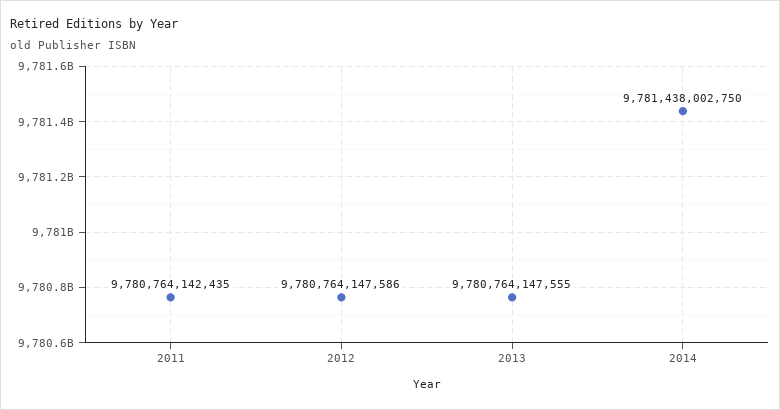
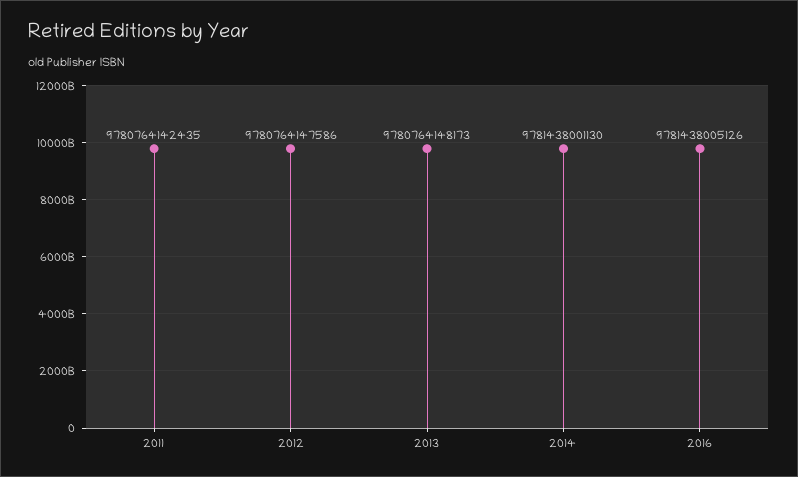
2013: 9780764147555 -> 9780764148173
2014: 9781438002750 -> 9781438001130
2016: none -> 9781438005126

